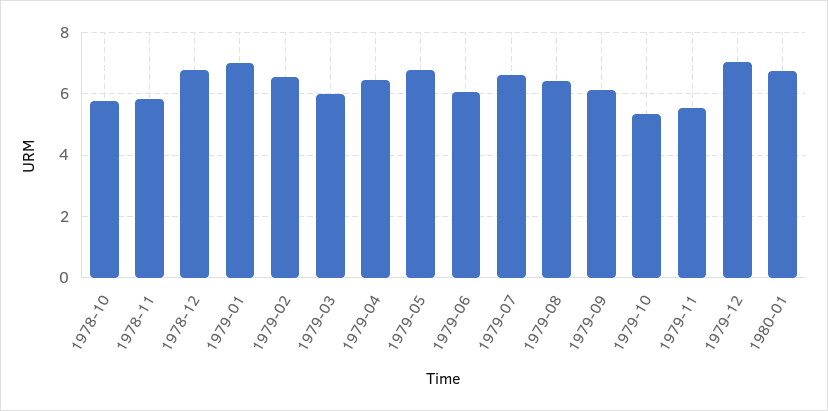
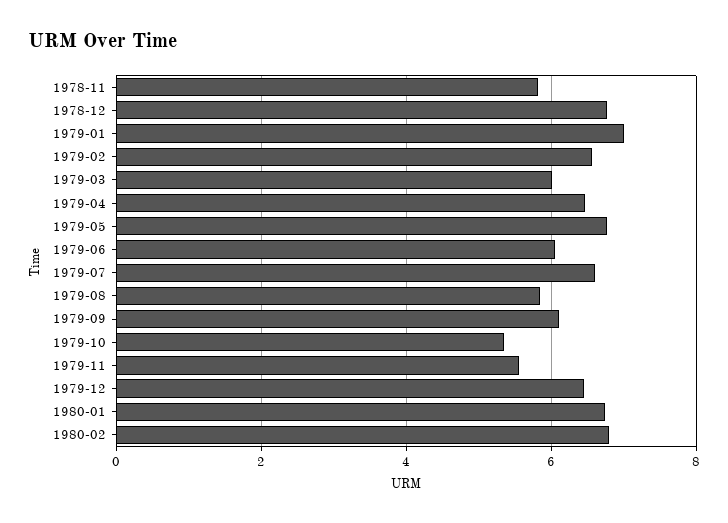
1978-10: 5.8 -> none
1979-08: 6.4 -> 5.8
1979-12: 7 -> 6.4
1980-02: none -> 6.8

